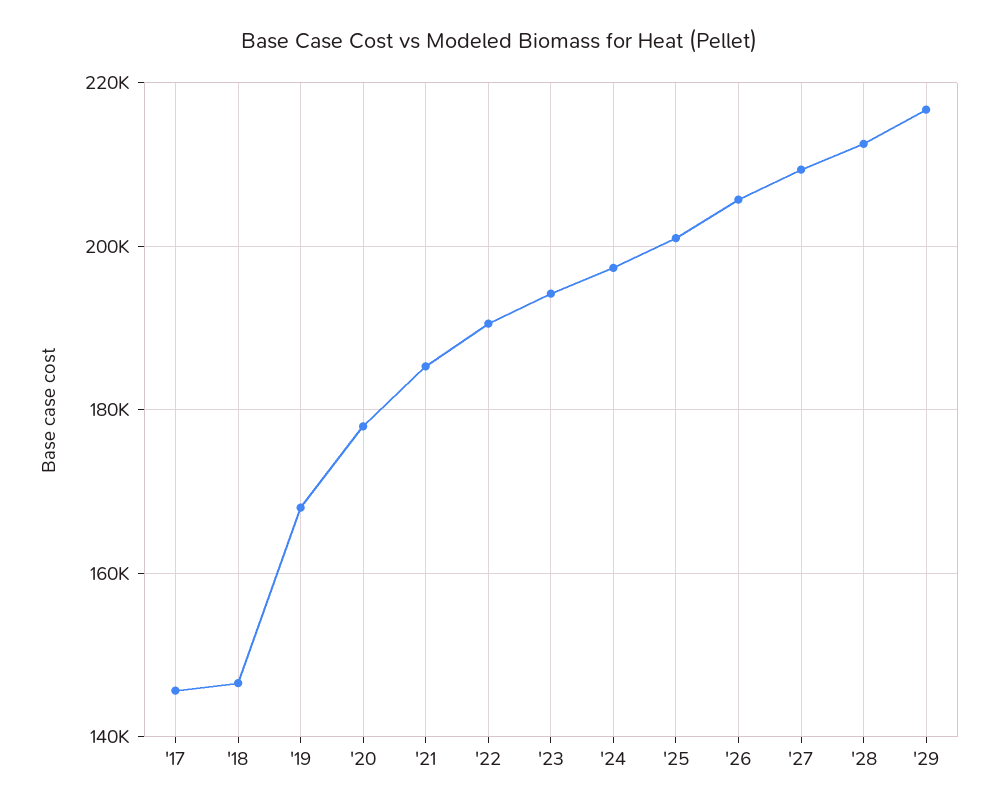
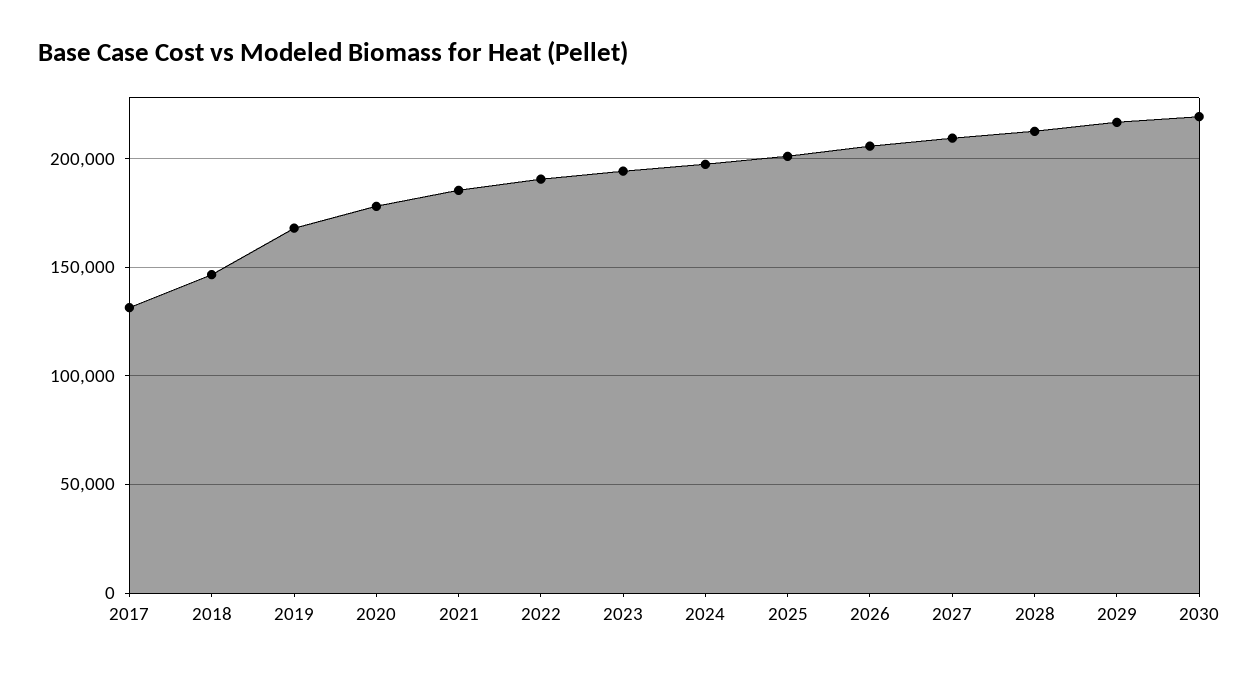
'17: 146000 -> 130000
2030: none -> 220000

